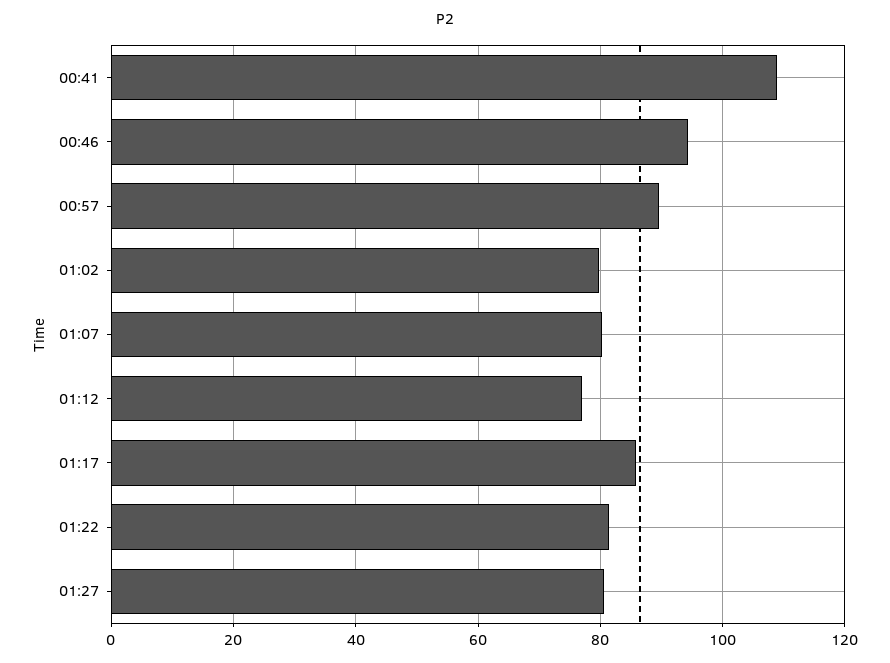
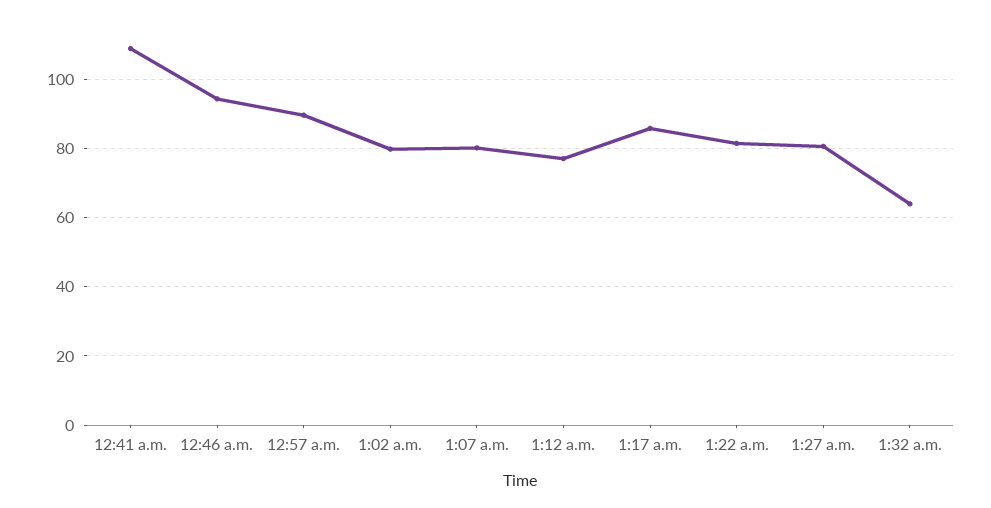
1:32 a.m.: none -> 64

